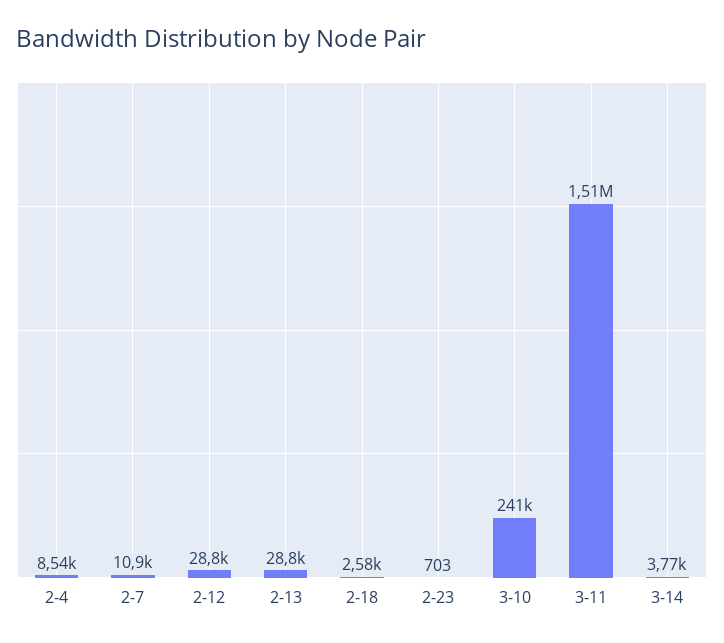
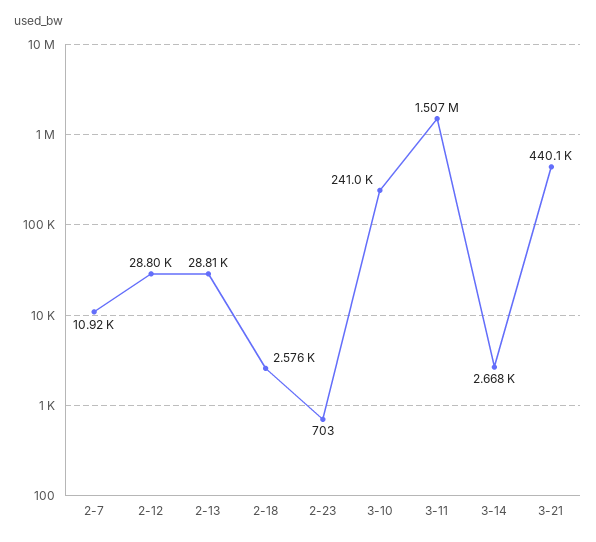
2-4: 8540 -> none
3-14: 3770 -> 2668
3-21: none -> 440100

